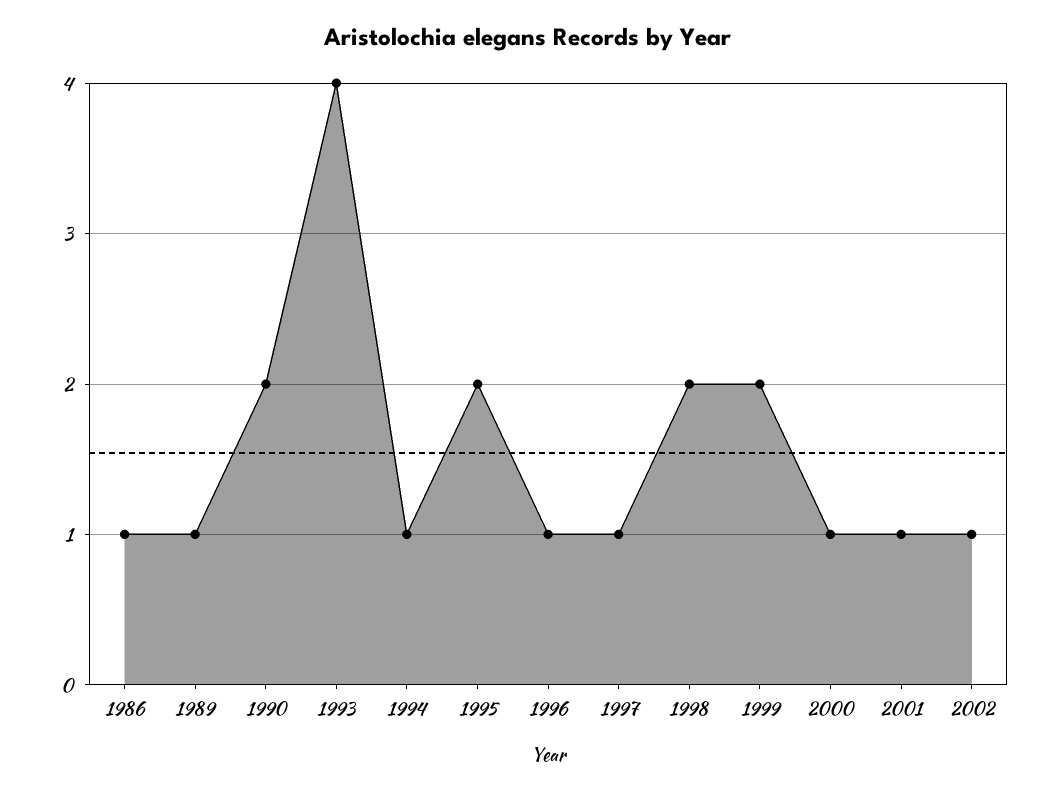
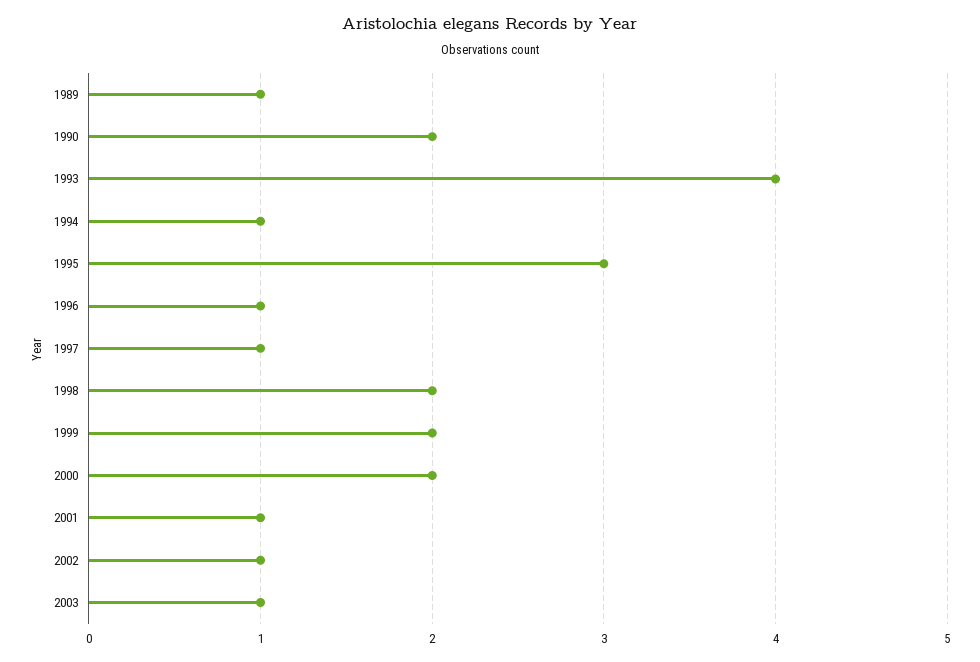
1986: 1 -> none
1995: 2 -> 3
2000: 1 -> 2
2003: none -> 1

